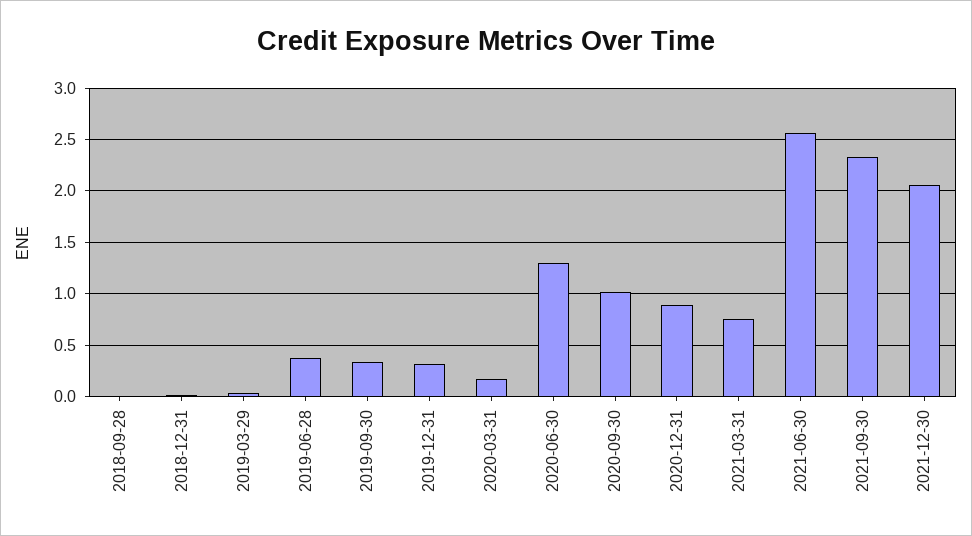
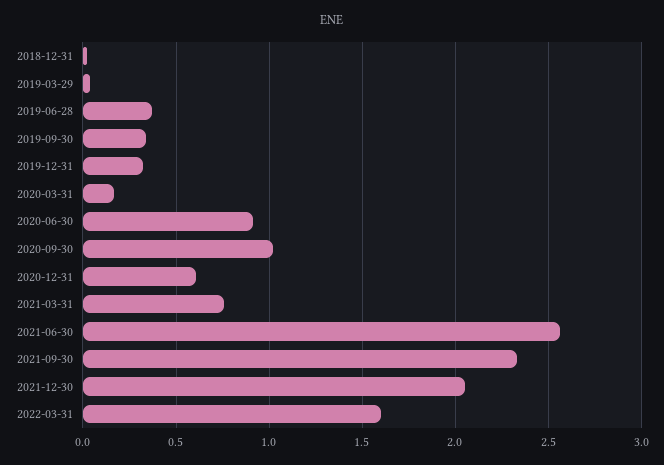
2018-09-28: 0 -> none
2020-06-30: 1.3 -> 0.9
2020-12-31: 0.9 -> 0.6
2022-03-31: none -> 1.6

